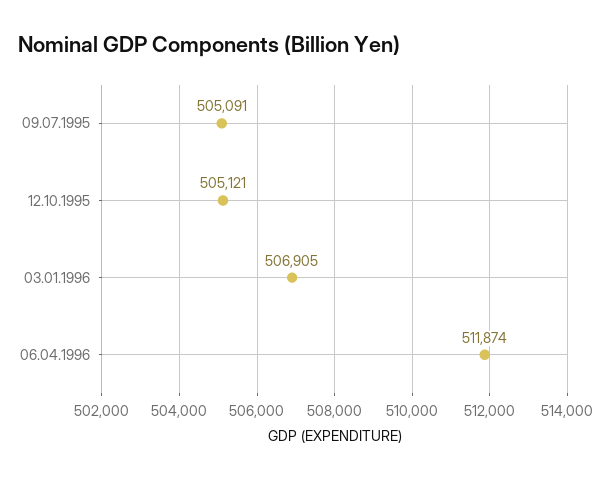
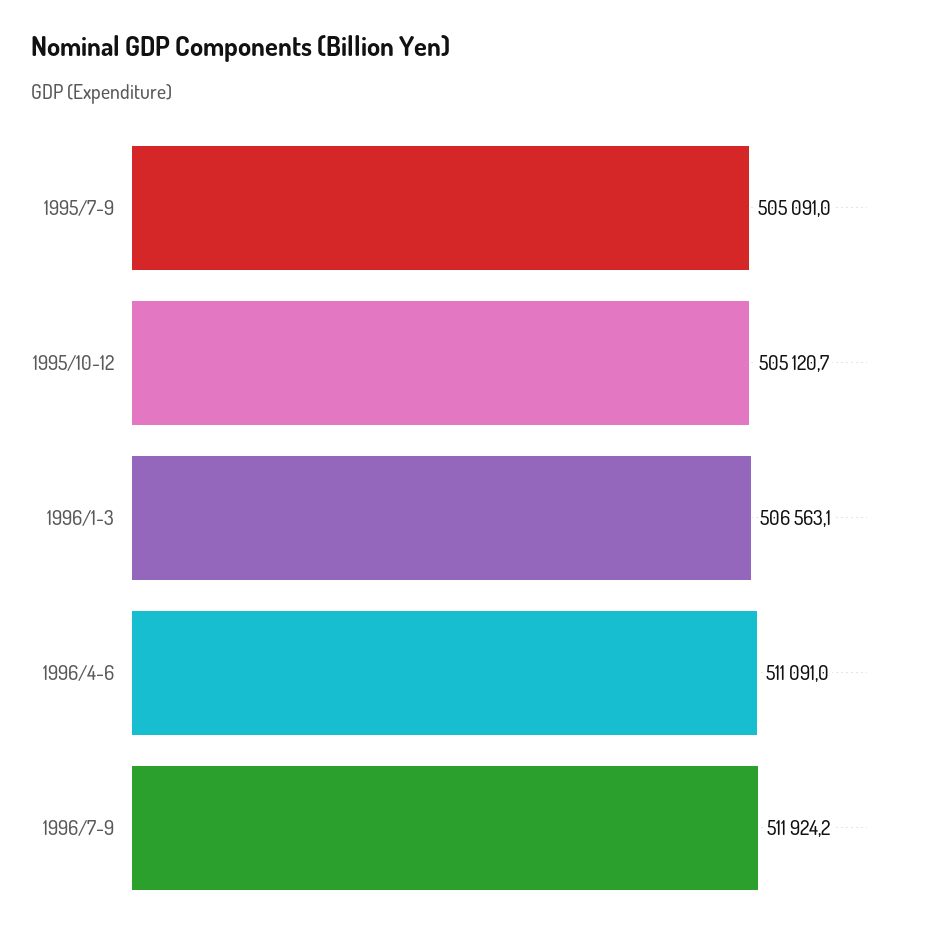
03.01.1996: 506905 -> 506563.1
06.04.1996: 511874 -> 511091
1996/7-9: none -> 511924.2

